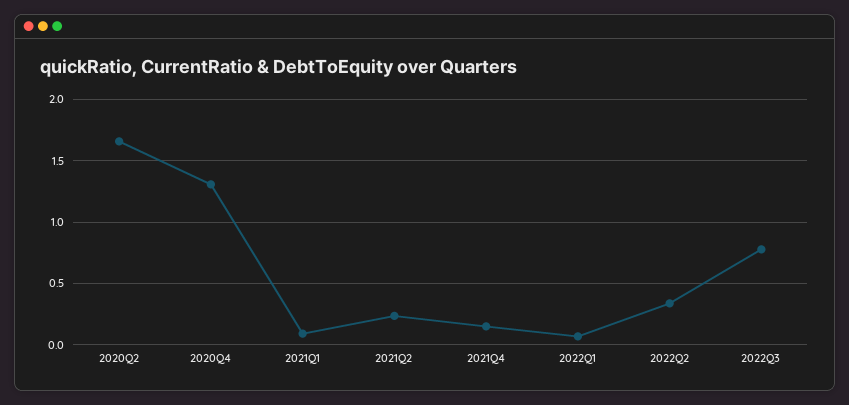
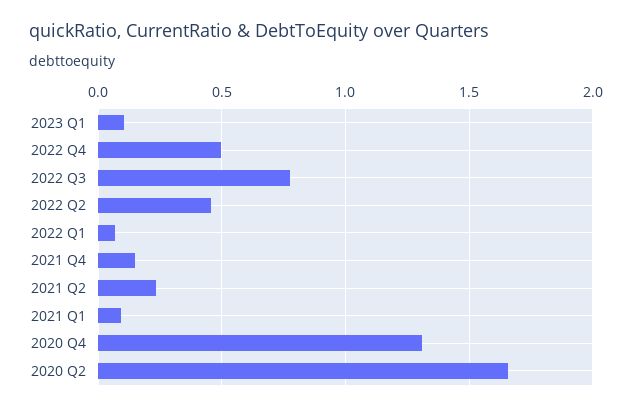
2022Q2: 0.35 -> 0.45
2023 Q1: none -> 0.1
2022 Q4: none -> 0.5

